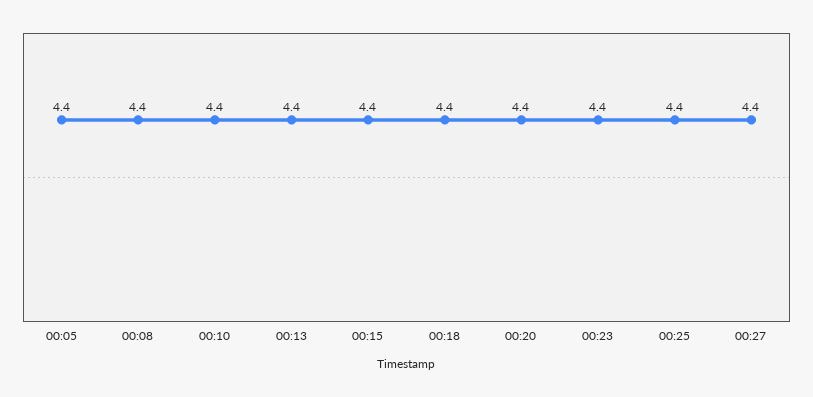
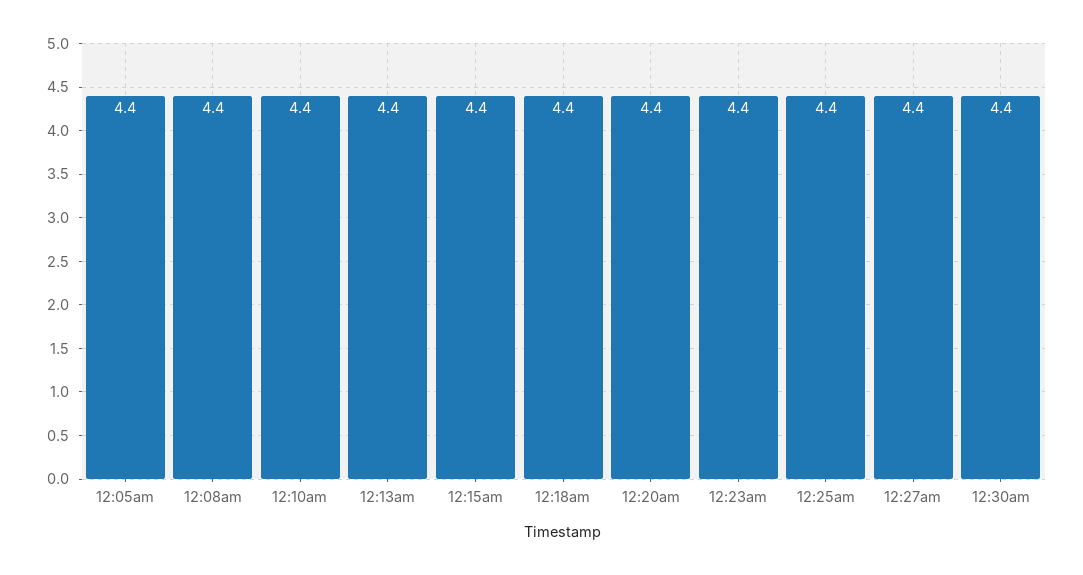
12:30am: none -> 4.4

